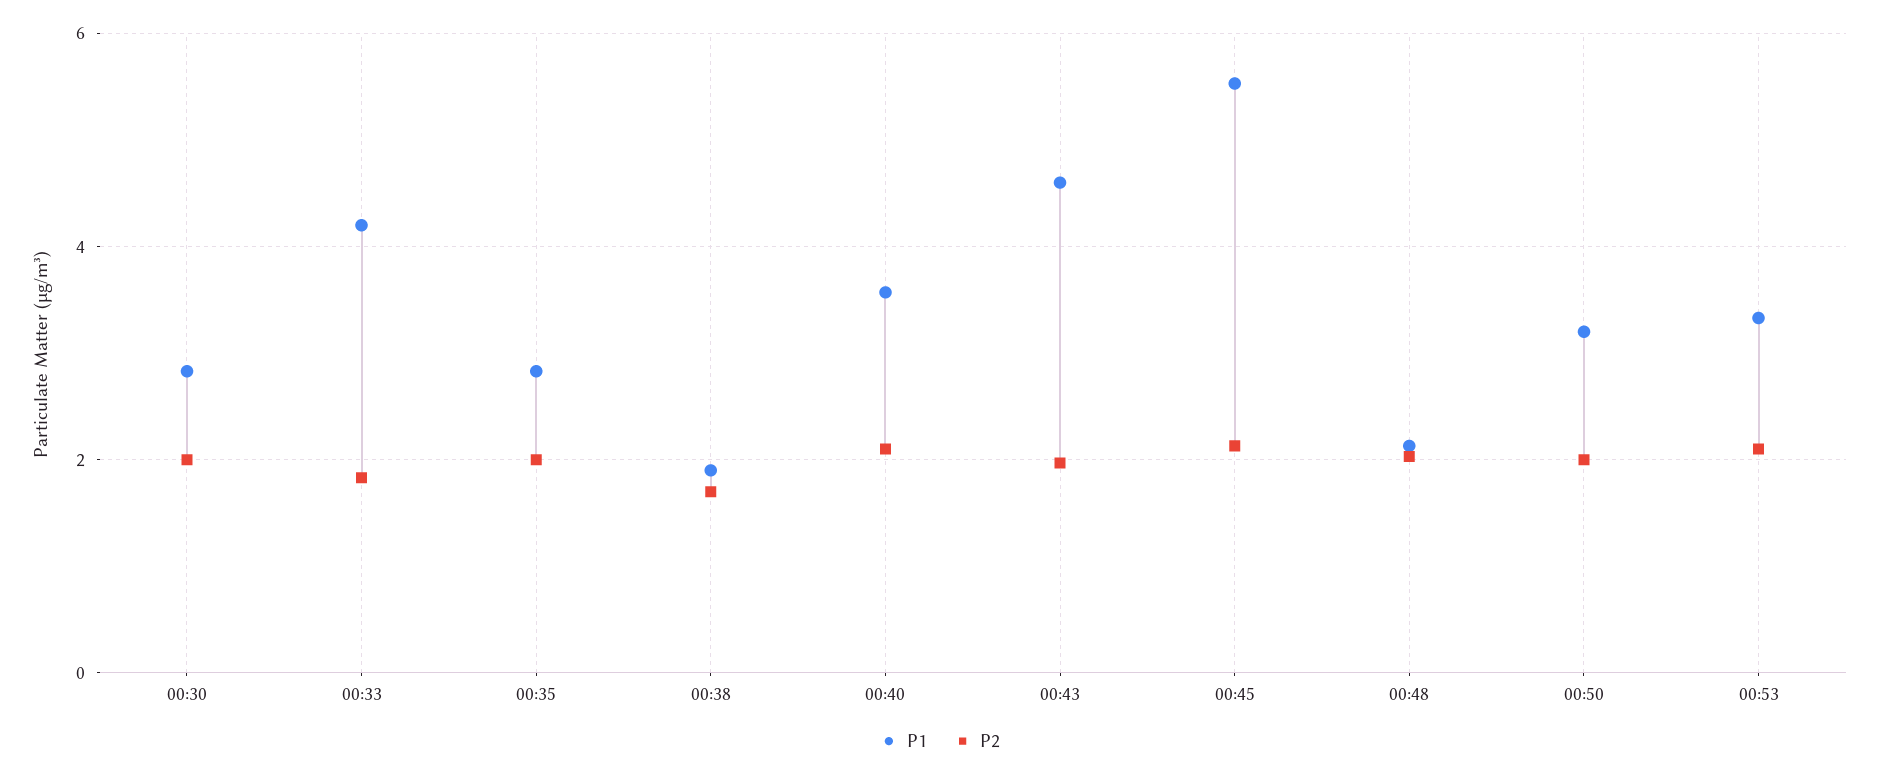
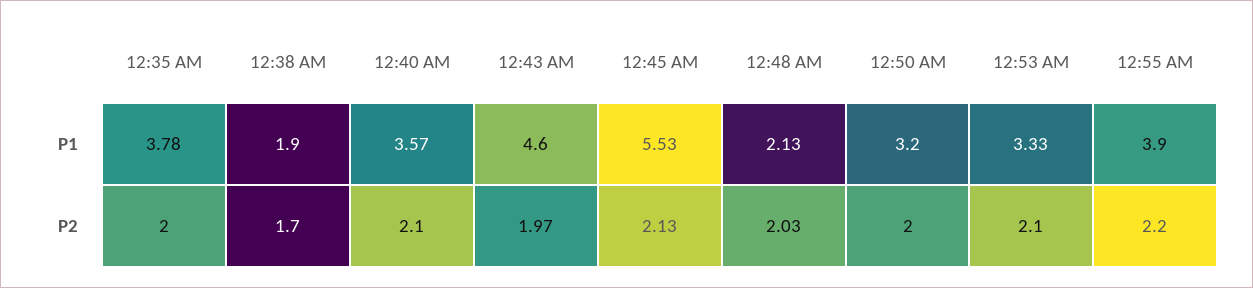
P1, 00:30: 2.8 -> none
P2, 00:30: 2 -> none
P1, 00:33: 4.2 -> none
P2, 00:33: 1.8 -> none
P1, 00:35: 2.8 -> 3.78
P1, 12:55 AM: none -> 3.9
P2, 12:55 AM: none -> 2.2

